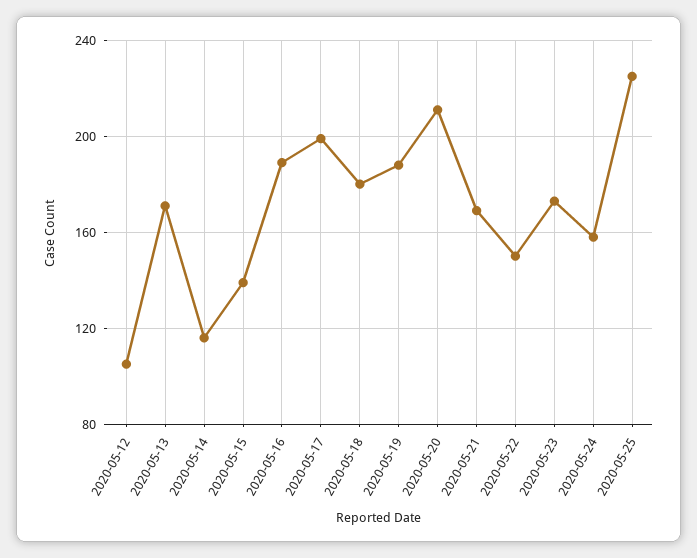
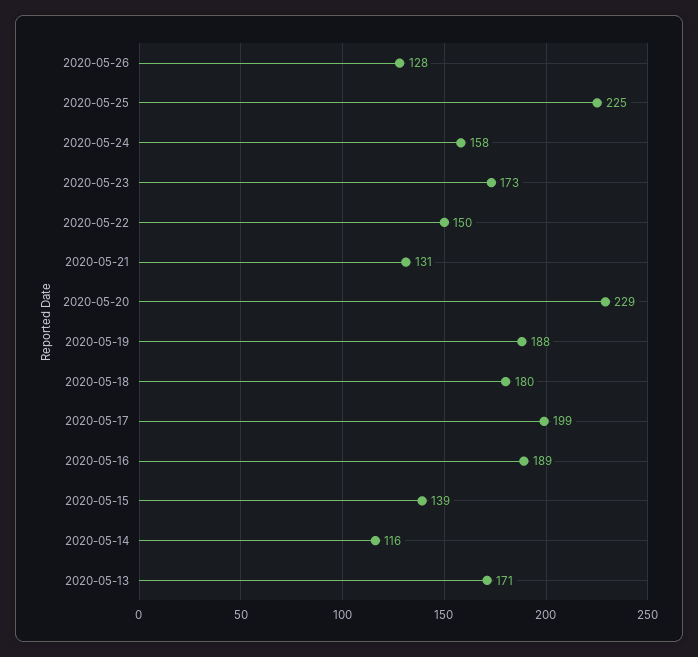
2020-05-12: 105 -> none
2020-05-20: 210 -> 229
2020-05-21: 170 -> 131
2020-05-26: none -> 128

